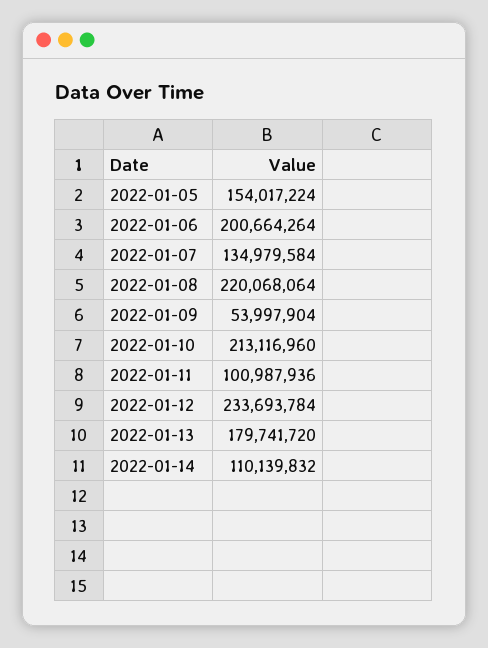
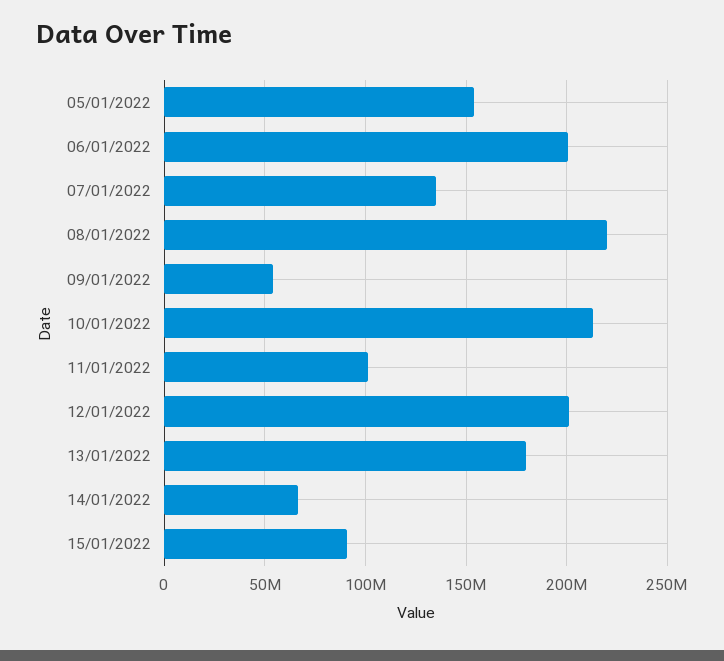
2022-01-12: 233693784 -> 200000000
2022-01-14: 110139832 -> 65000000
15/01/2022: none -> 90000000

